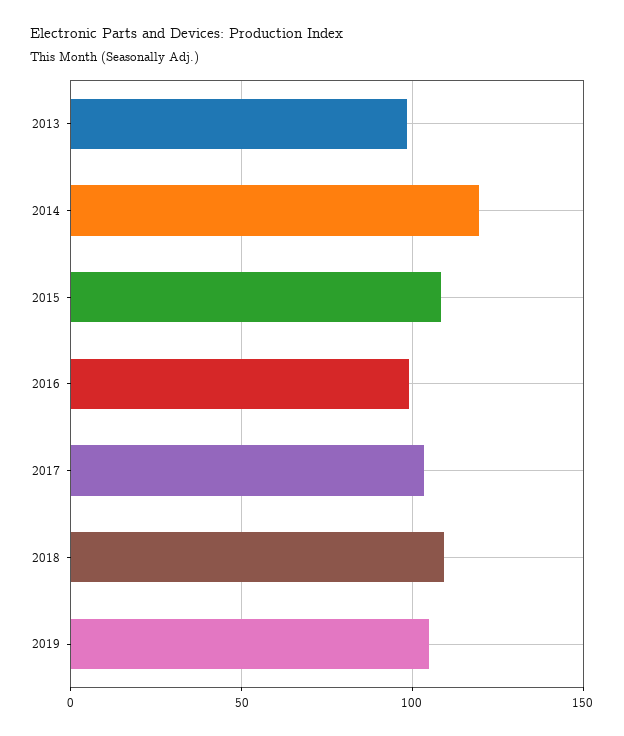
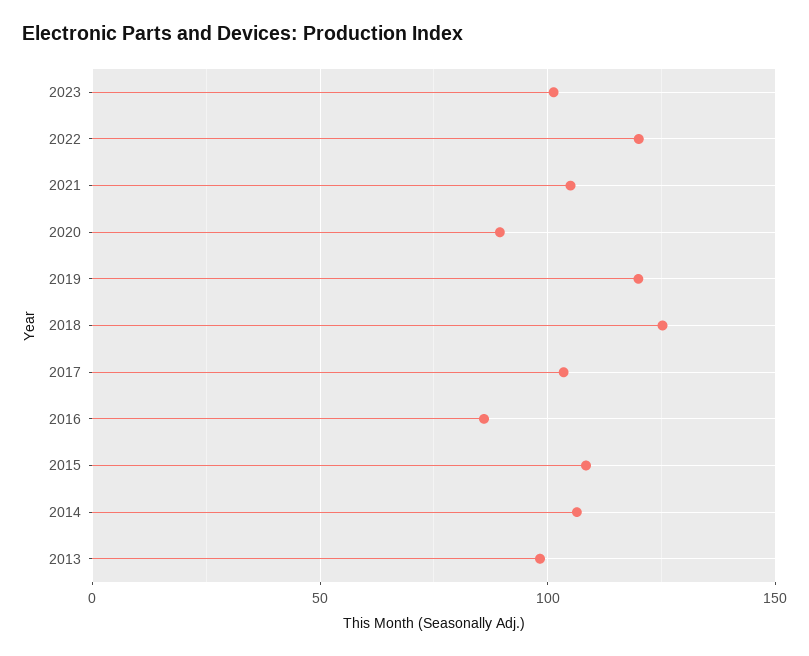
2014: 120 -> 105
2016: 100 -> 85
2018: 110 -> 125
2019: 105 -> 120
2023: none -> 100
2022: none -> 120
2021: none -> 105
2020: none -> 90

